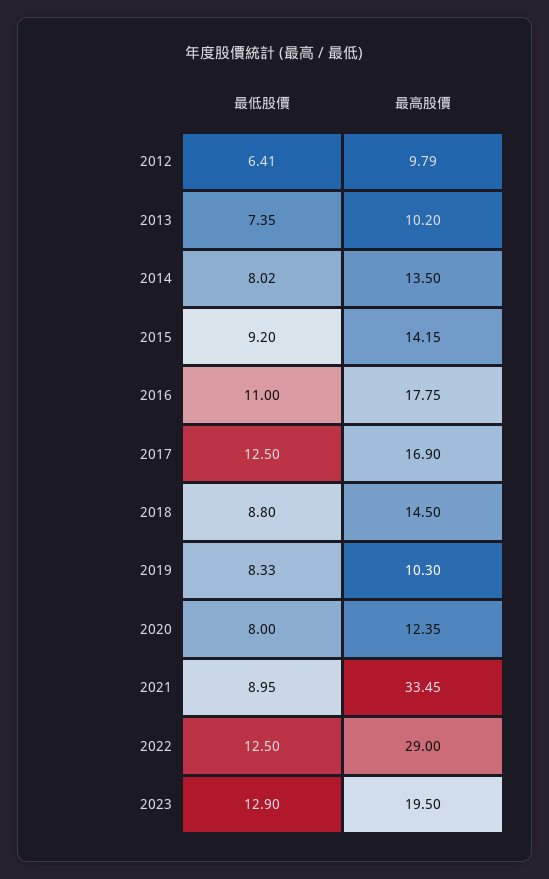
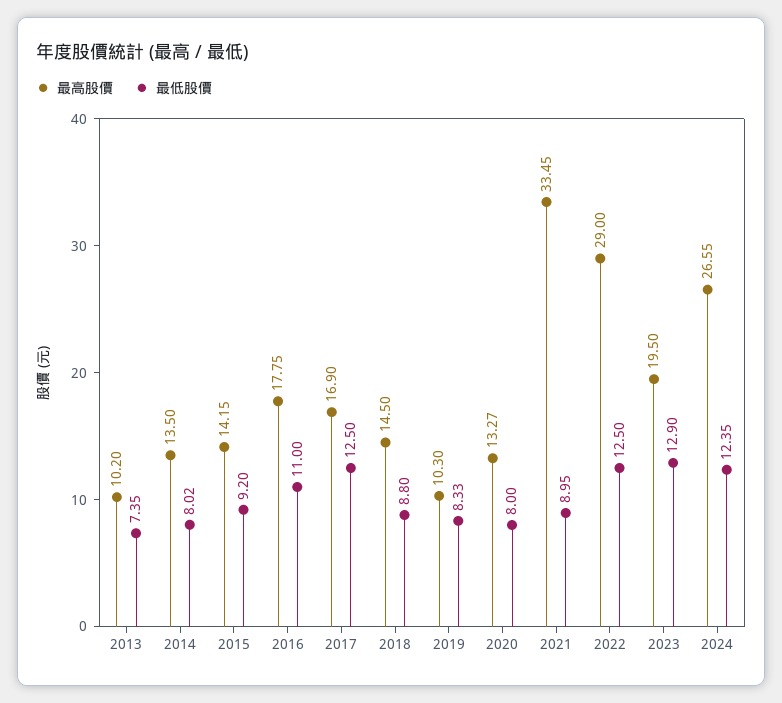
最低股價, 2012: 6.41 -> none
最高股價, 2012: 9.79 -> none
最高股價, 2020: 12.35 -> 13.27
最高股價, 2024: none -> 26.55
最低股價, 2024: none -> 12.35

